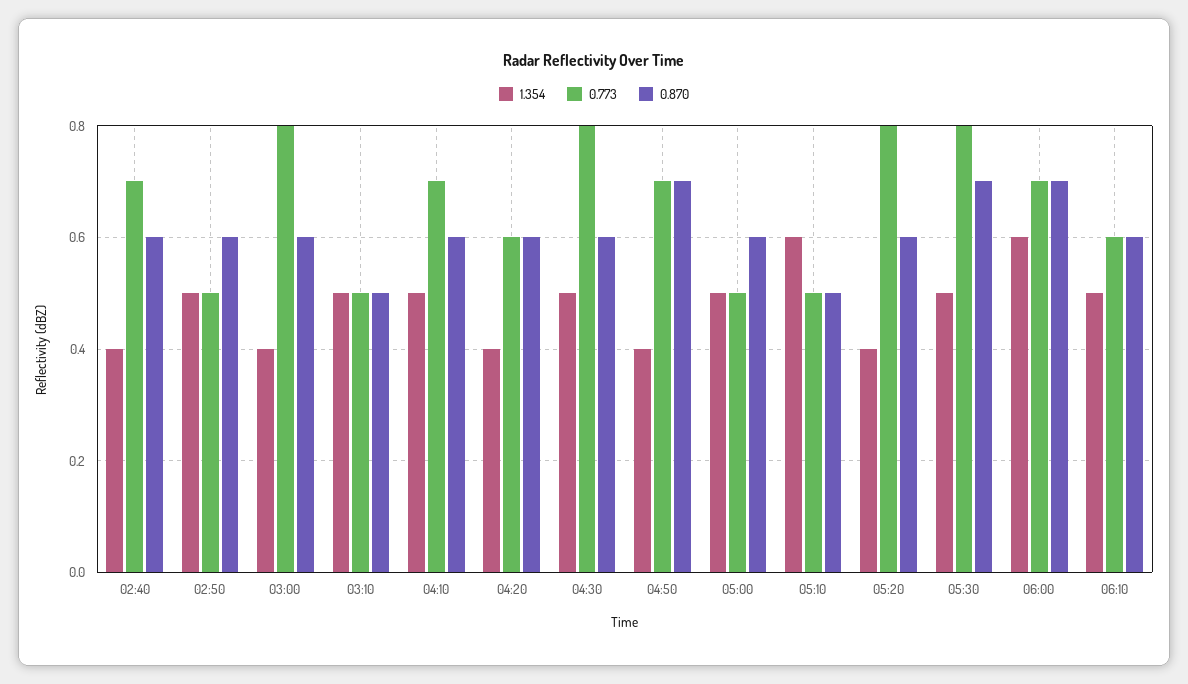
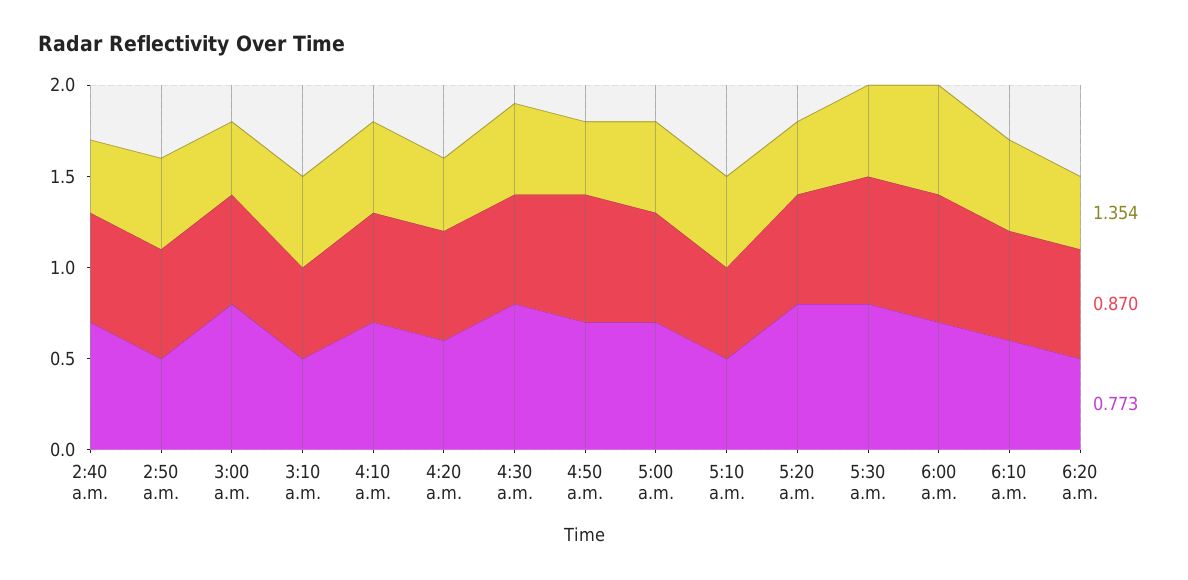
0.773, 05:00: 0.5 -> 0.7
1.354, 05:10: 0.6 -> 0.5
1.354, 6:20 a.m.: none -> 0.4
0.870, 6:20 a.m.: none -> 0.6
0.773, 6:20 a.m.: none -> 0.5

